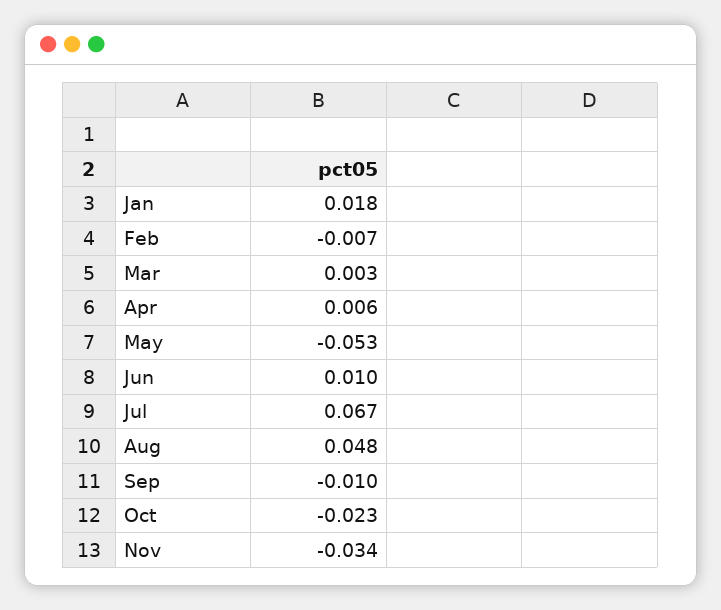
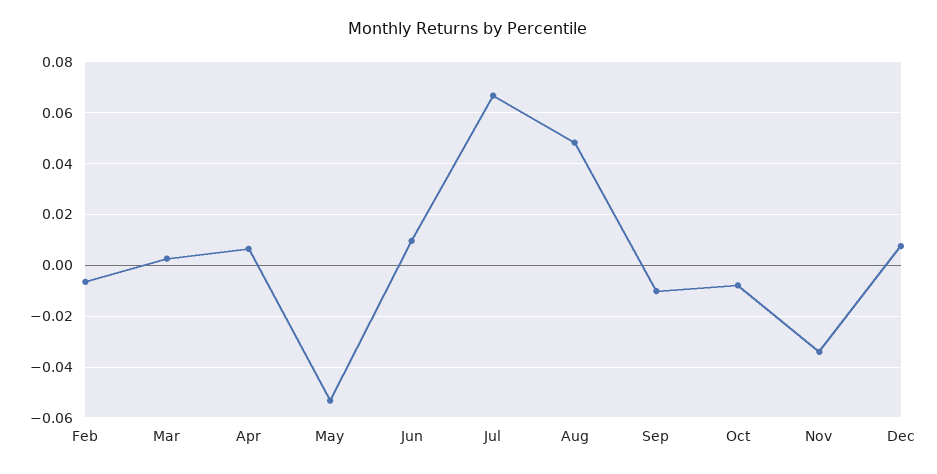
Jan: 0.018 -> none
Oct: -0.023 -> -0.0075
Dec: none -> 0.0075

